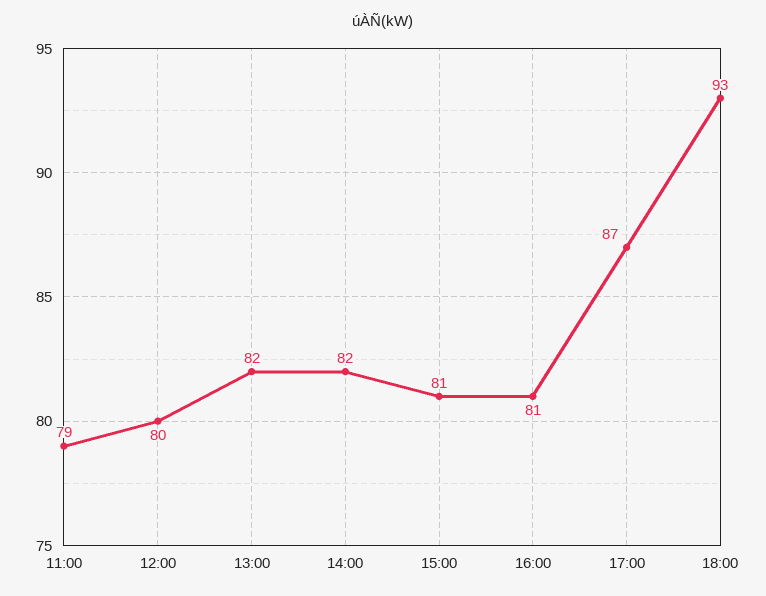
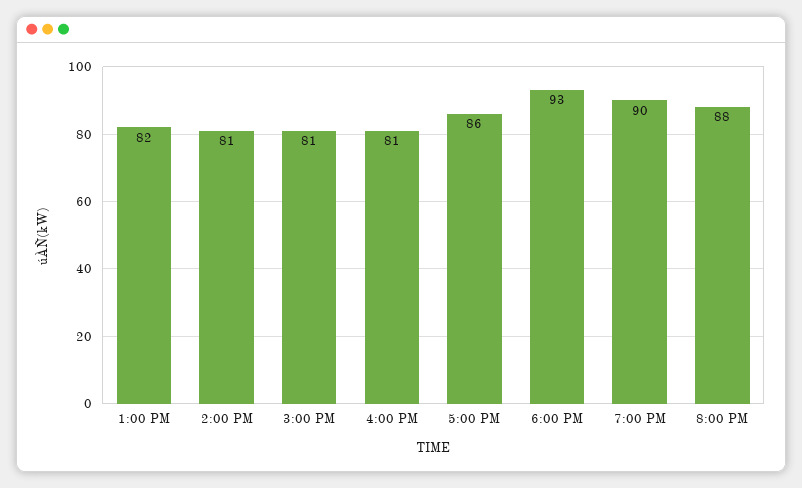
11:00: 79 -> none
12:00: 80 -> none
14:00: 82 -> 81
17:00: 87 -> 86
7:00 PM: none -> 90
8:00 PM: none -> 88

